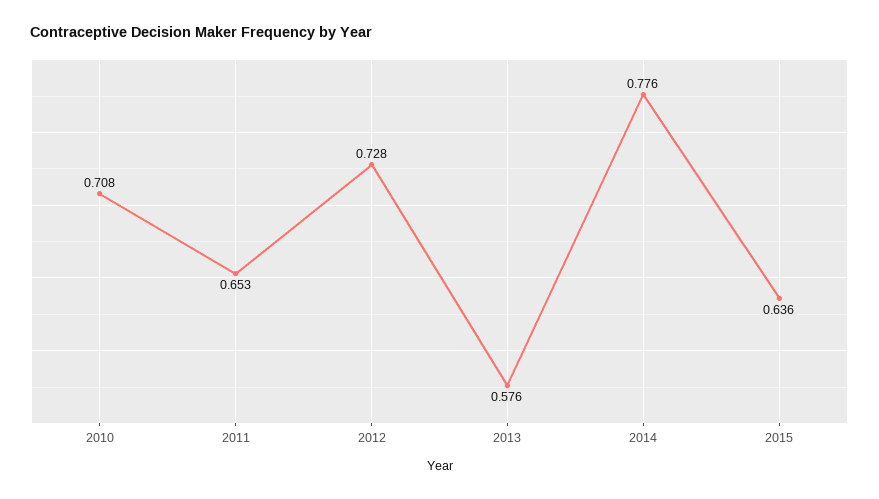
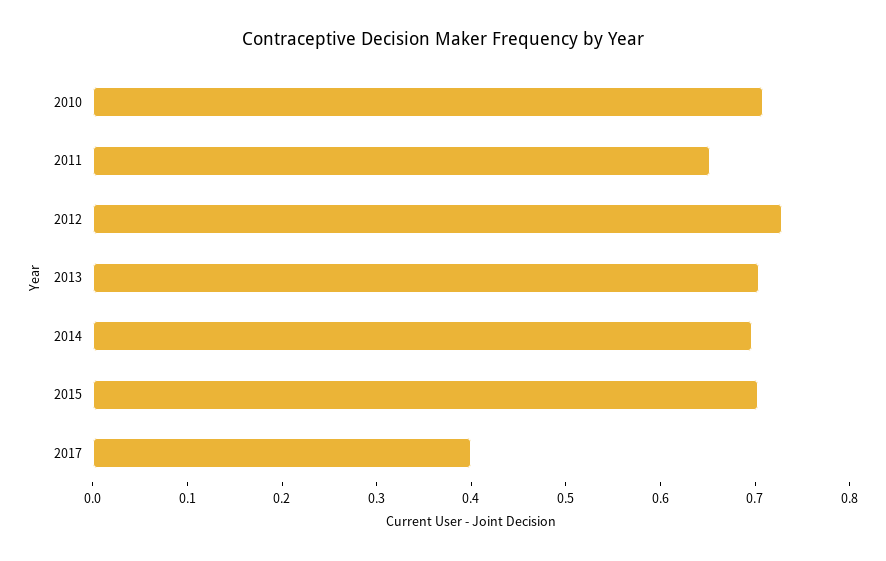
2013: 0.576 -> 0.7
2014: 0.776 -> 0.7
2015: 0.636 -> 0.7
2017: none -> 0.4

